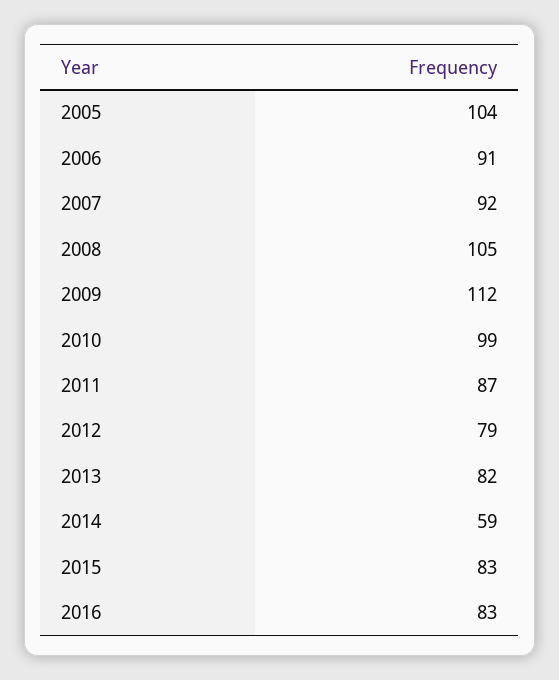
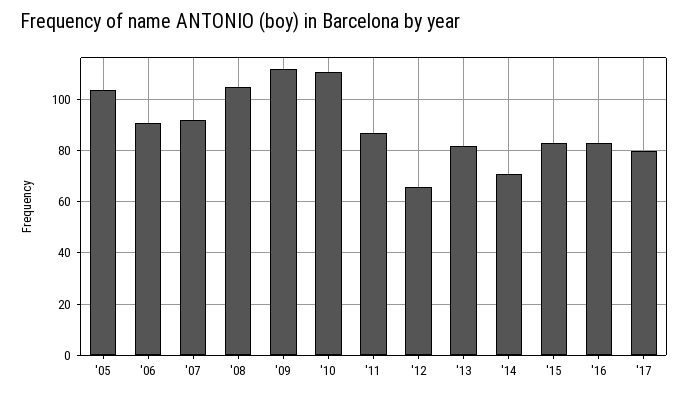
2010: 99 -> 110
2012: 79 -> 65
2014: 59 -> 70
'17: none -> 80

